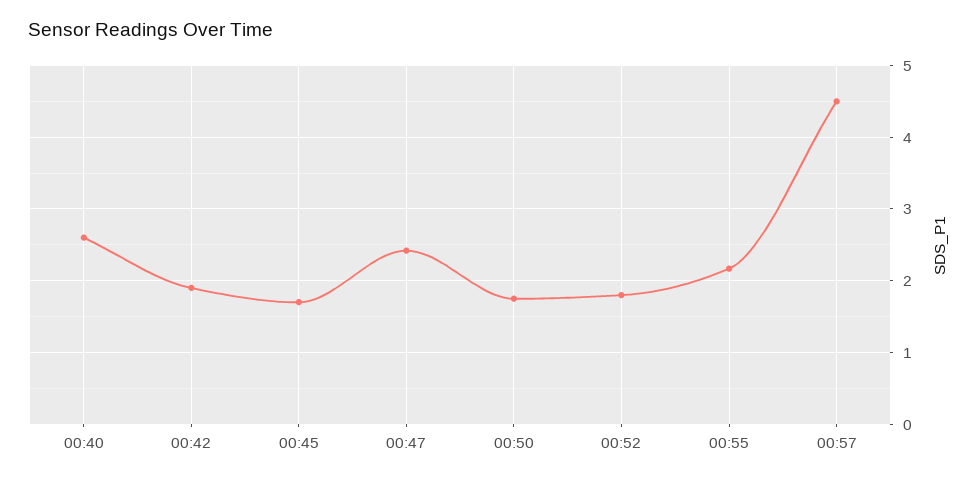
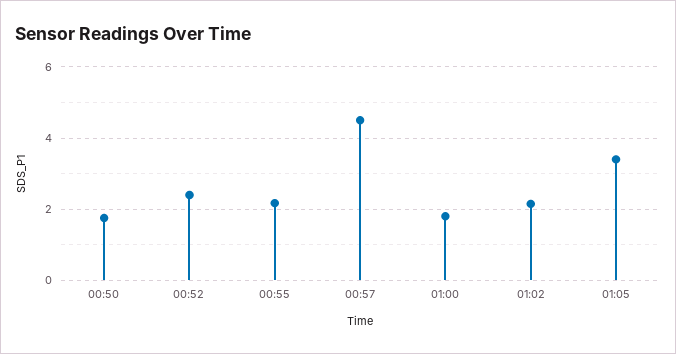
00:40: 2.6 -> none
00:42: 1.9 -> none
00:45: 1.7 -> none
00:47: 2.4 -> none
00:52: 1.8 -> 2.4
01:00: none -> 1.8
01:02: none -> 2.2
01:05: none -> 3.4

